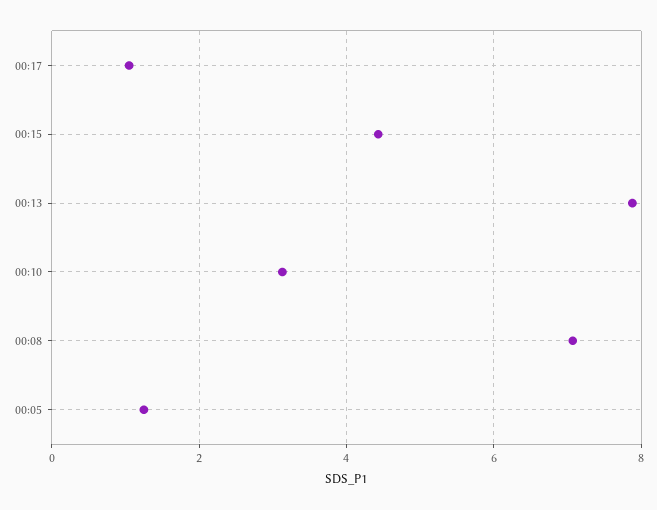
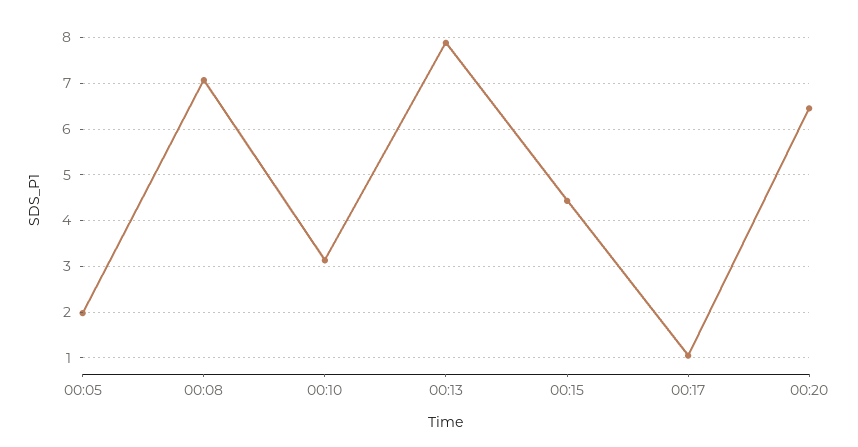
00:05: 1.2 -> 2
00:20: none -> 6.4

